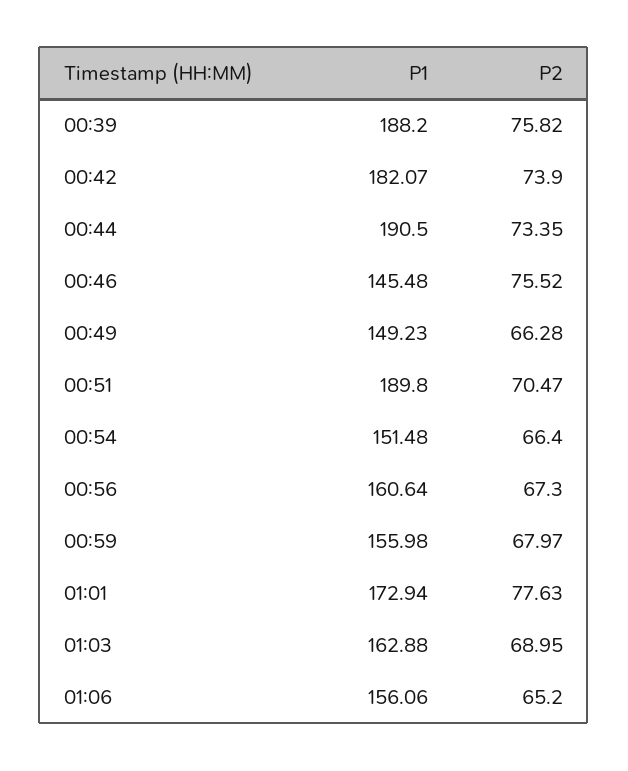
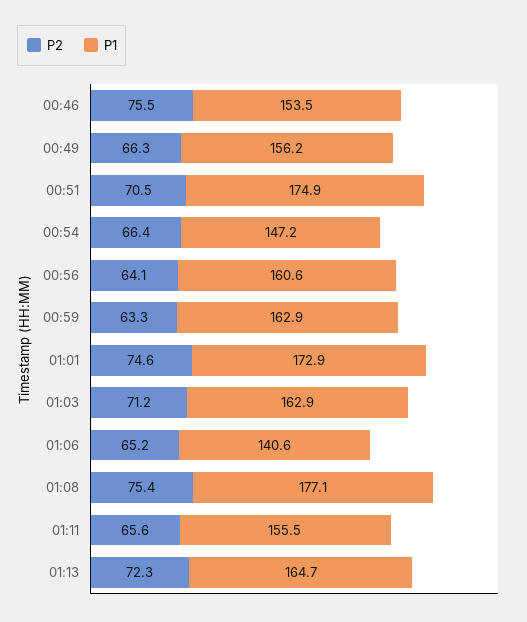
P1, 00:39: 188.2 -> none
P2, 00:39: 75.82 -> none
P1, 00:42: 182.07 -> none
P2, 00:42: 73.9 -> none
P1, 00:44: 190.5 -> none
P2, 00:44: 73.35 -> none
P1, 00:46: 145.48 -> 153.5
P1, 00:49: 149.23 -> 156.2
P1, 00:51: 189.8 -> 174.9
P1, 00:54: 151.48 -> 147.2
P2, 00:56: 67.3 -> 64.1
P1, 00:59: 155.98 -> 162.9
P2, 00:59: 67.97 -> 63.3
P2, 01:01: 77.63 -> 74.6
P2, 01:03: 68.95 -> 71.2
P1, 01:06: 156.06 -> 140.6
P2, 01:08: none -> 75.4
P1, 01:08: none -> 177.1
P2, 01:11: none -> 65.6
P1, 01:11: none -> 155.5
P2, 01:13: none -> 72.3
P1, 01:13: none -> 164.7

